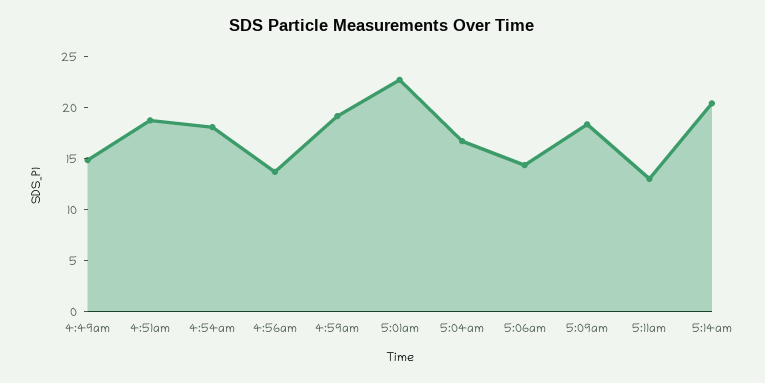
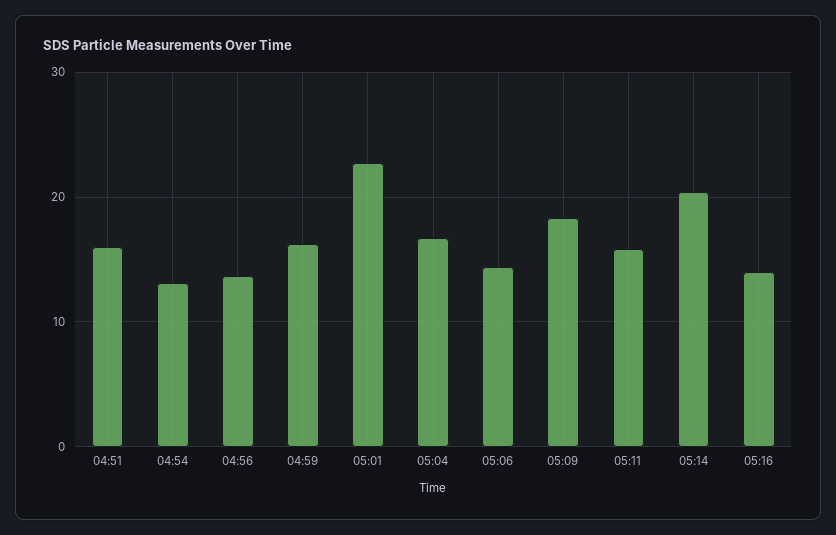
4:49am: 15 -> none
4:51am: 19 -> 16
4:54am: 18 -> 13
4:59am: 19 -> 16
5:11am: 13 -> 16
05:16: none -> 14

